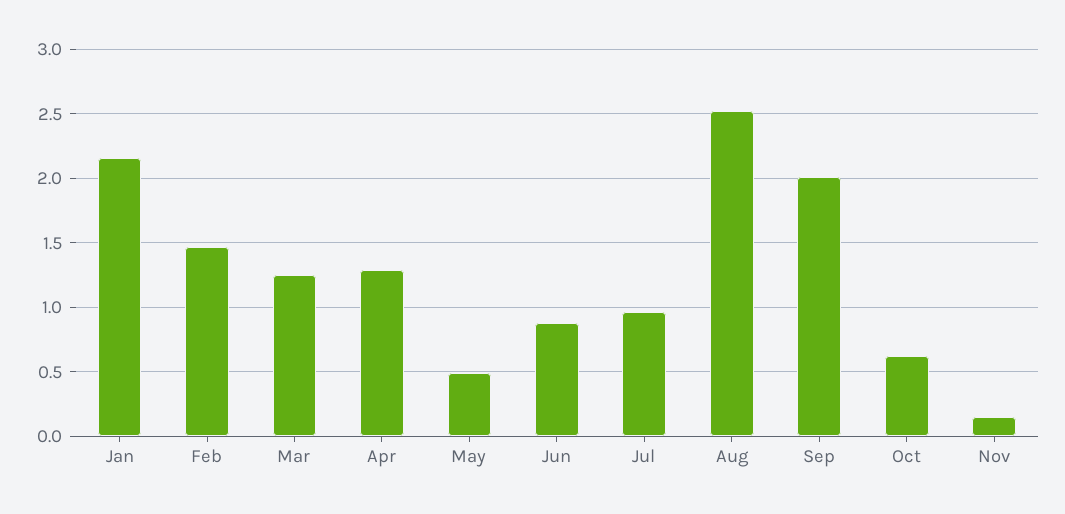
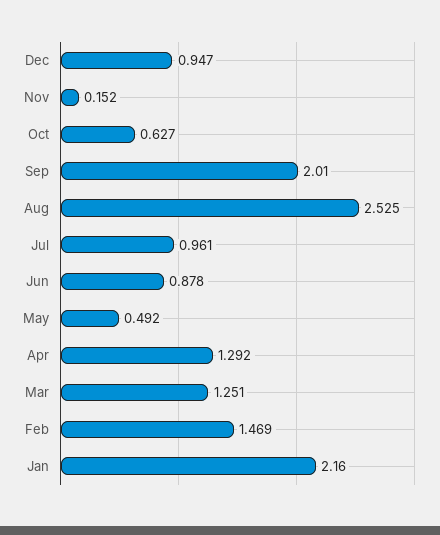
Dec: none -> 0.947

